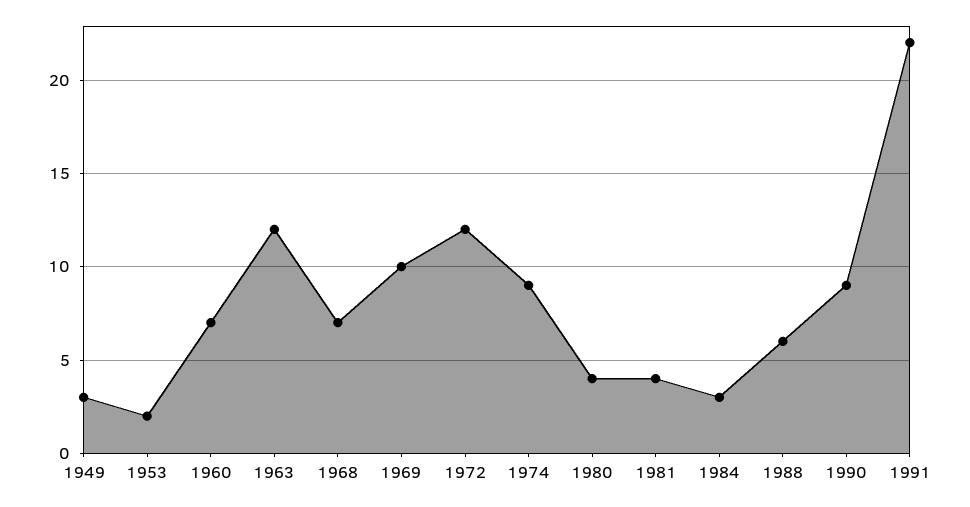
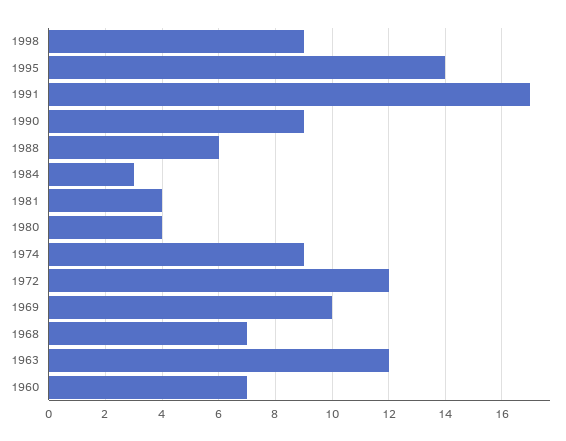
1949: 3 -> none
1953: 2 -> none
1991: 22 -> 17
1998: none -> 9
1995: none -> 14

